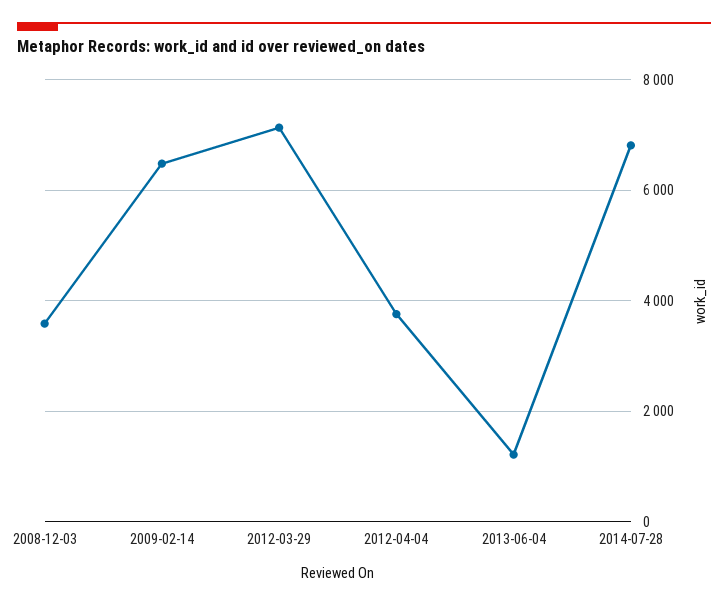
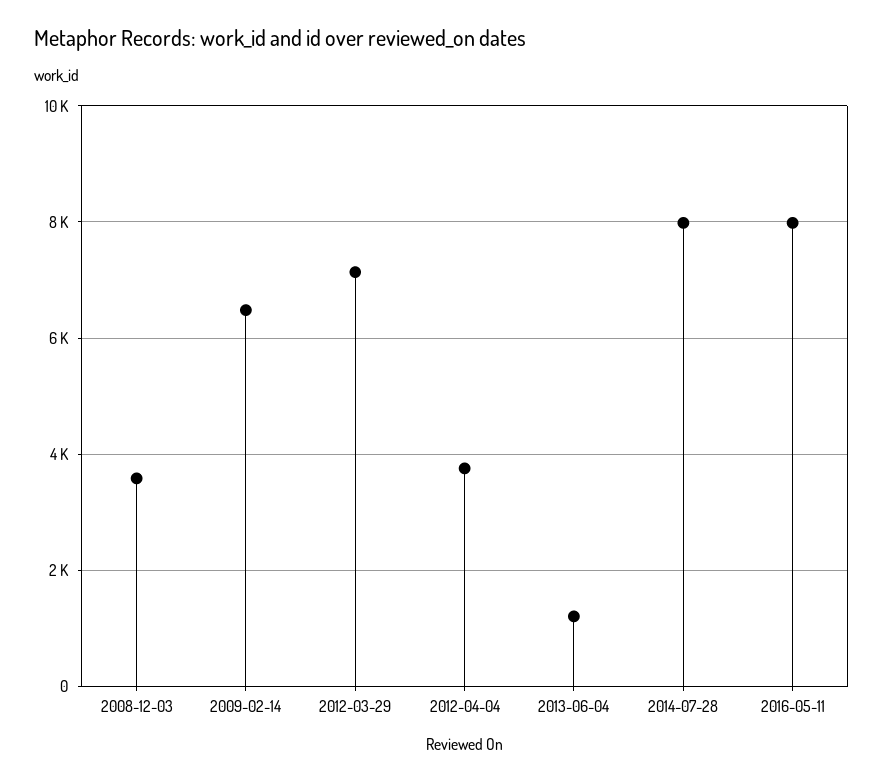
2014-07-28: 6800 -> 8000
2016-05-11: none -> 8000

